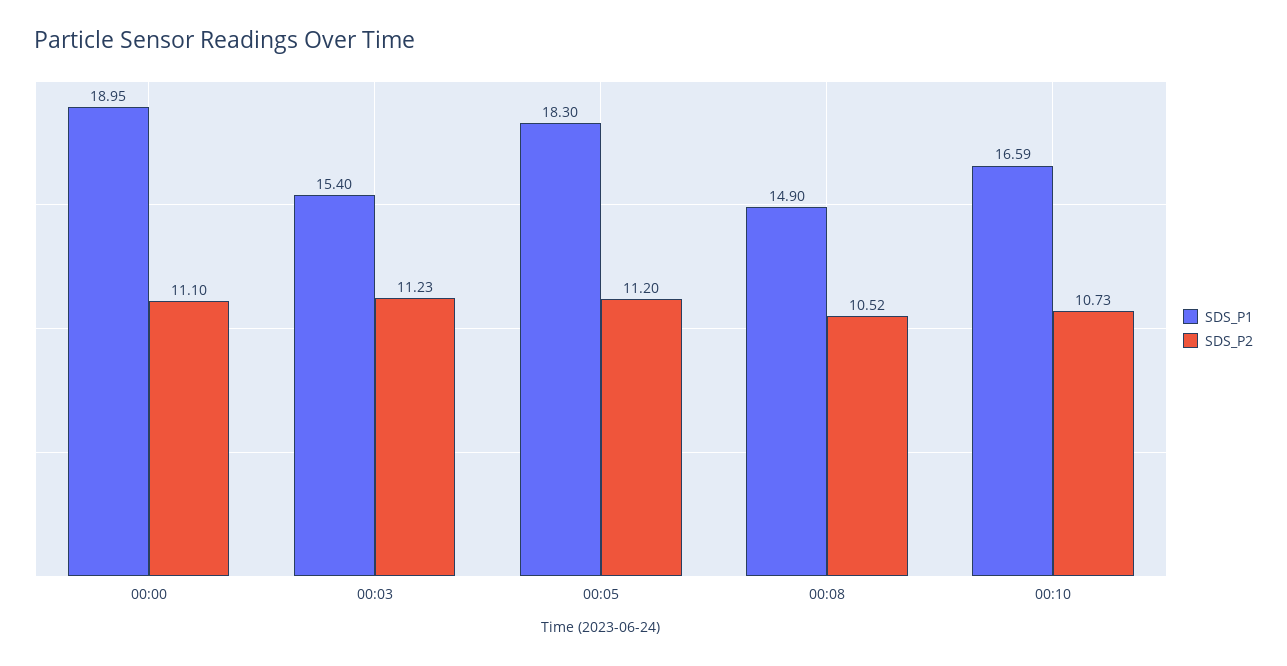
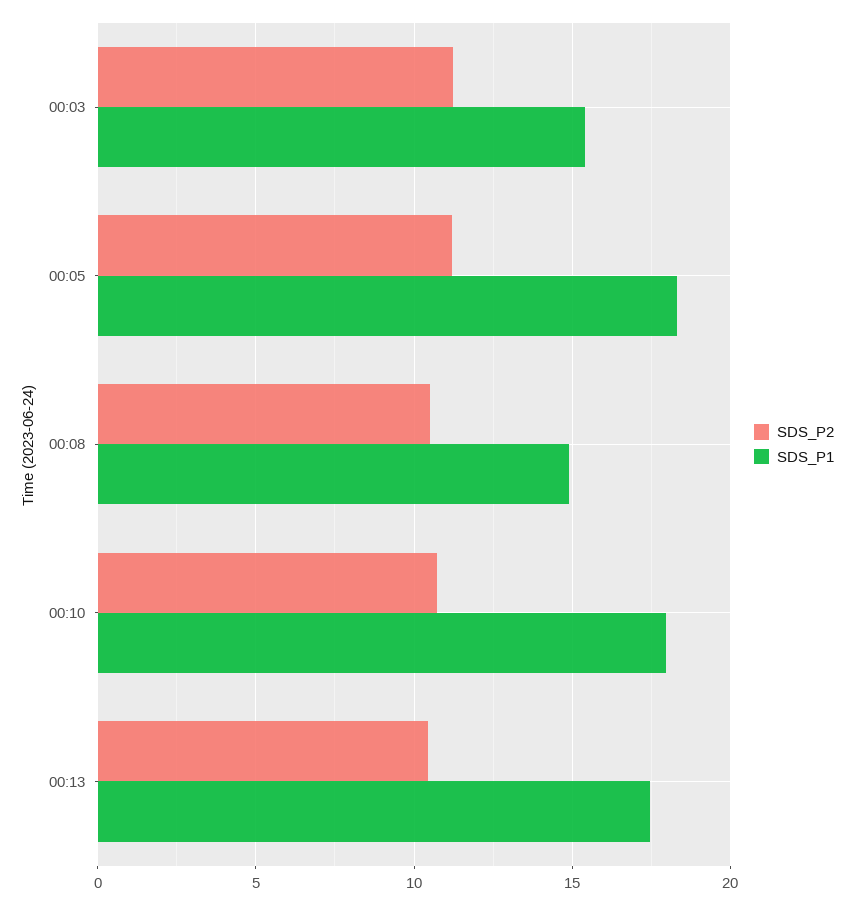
SDS_P1, 00:00: 18.95 -> none
SDS_P2, 00:00: 11.1 -> none
SDS_P1, 00:10: 16.59 -> 18
SDS_P2, 00:13: none -> 10.5
SDS_P1, 00:13: none -> 17.5

